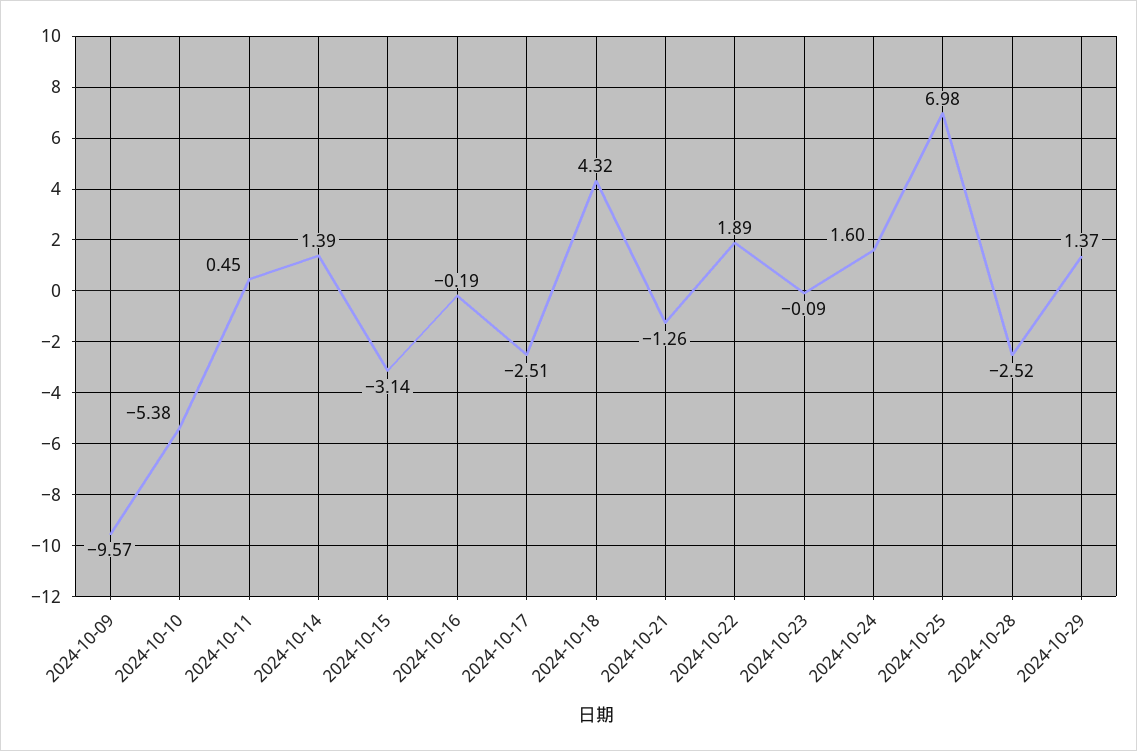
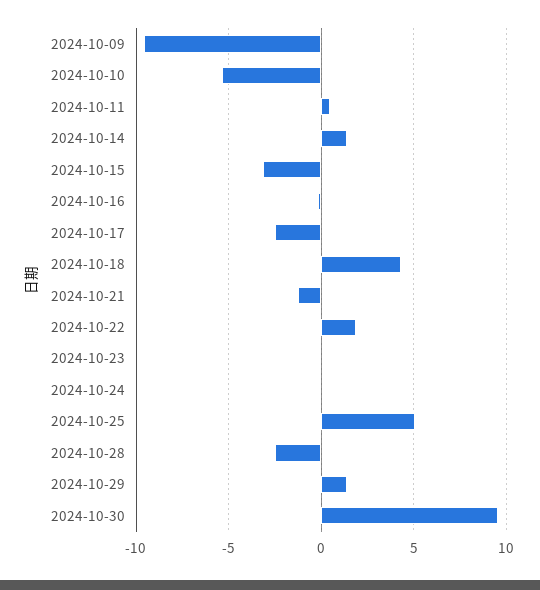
2024-10-24: 1.6 -> 0
2024-10-25: 6.98 -> 5
2024-10-30: none -> 9.5

